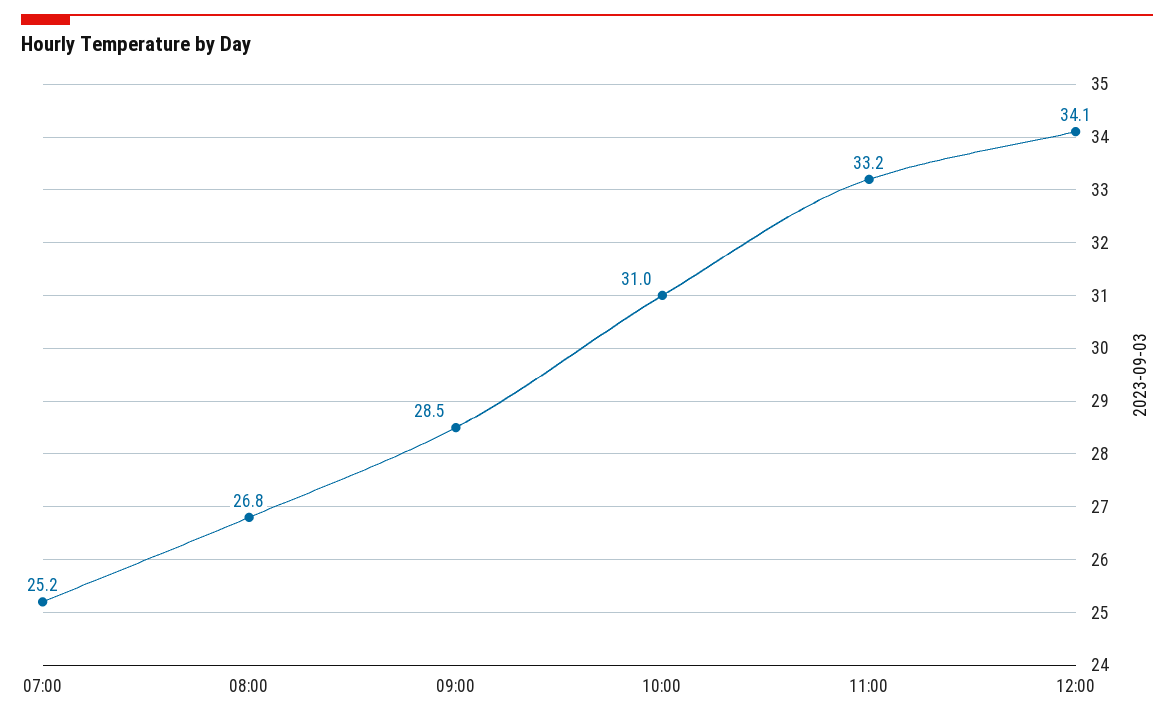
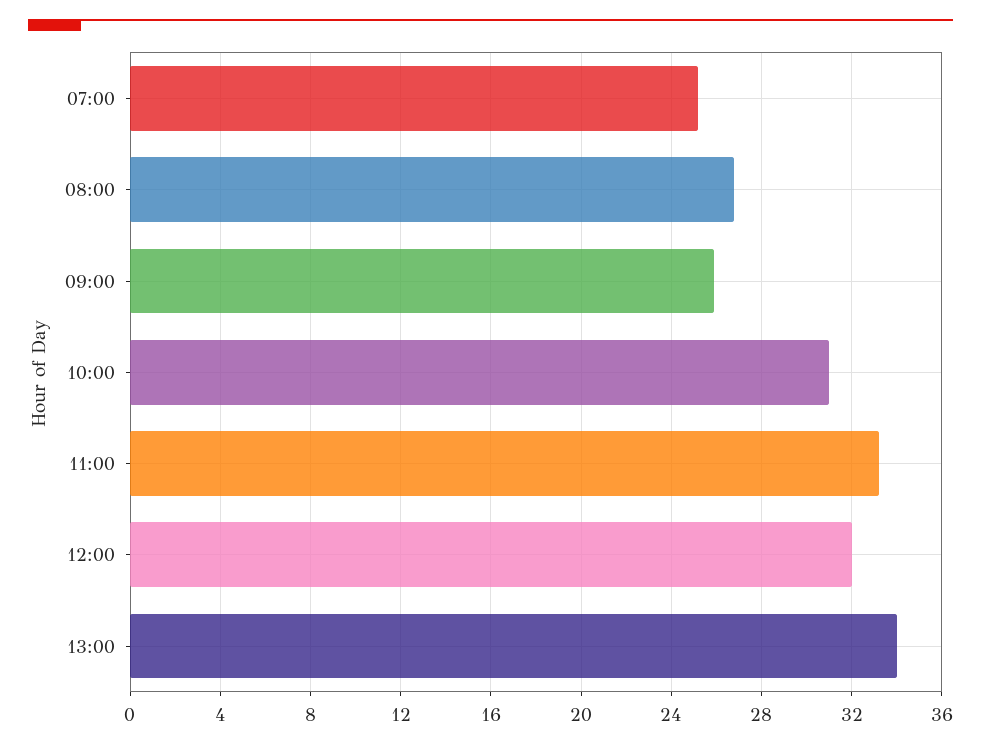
09:00: 28.5 -> 26
12:00: 34.1 -> 32
13:00: none -> 34

